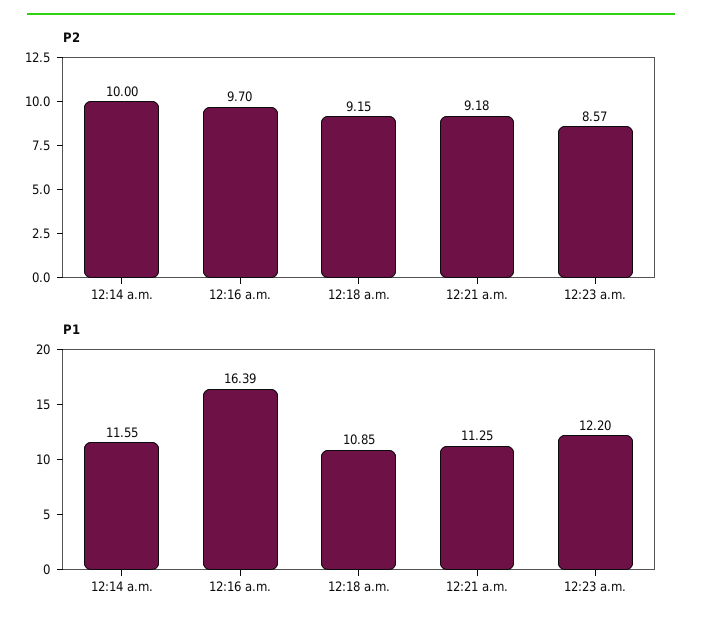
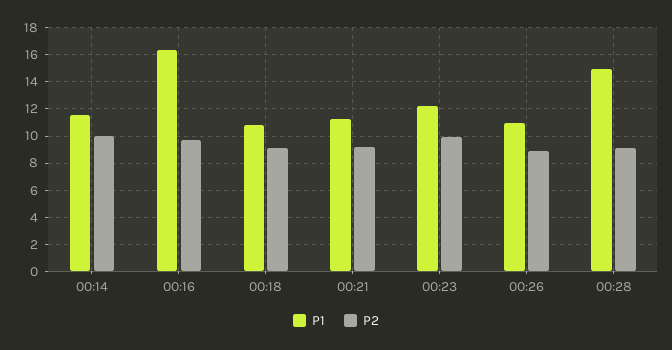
P2, 12:23 a.m.: 8.57 -> 10
P1, 00:26: none -> 11
P2, 00:26: none -> 9
P1, 00:28: none -> 15
P2, 00:28: none -> 9

